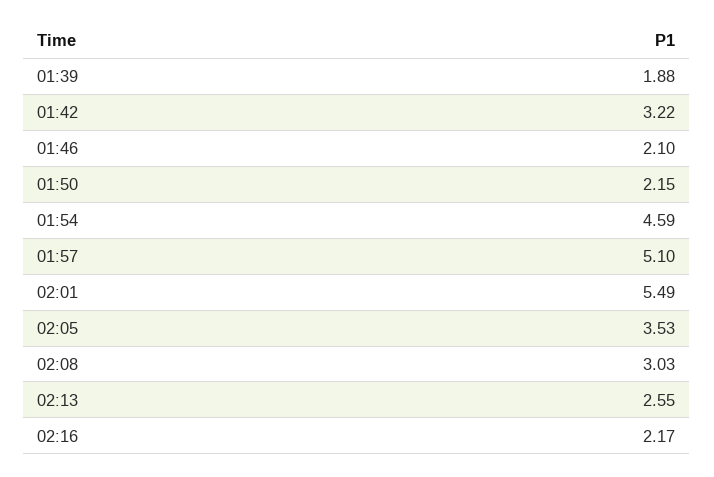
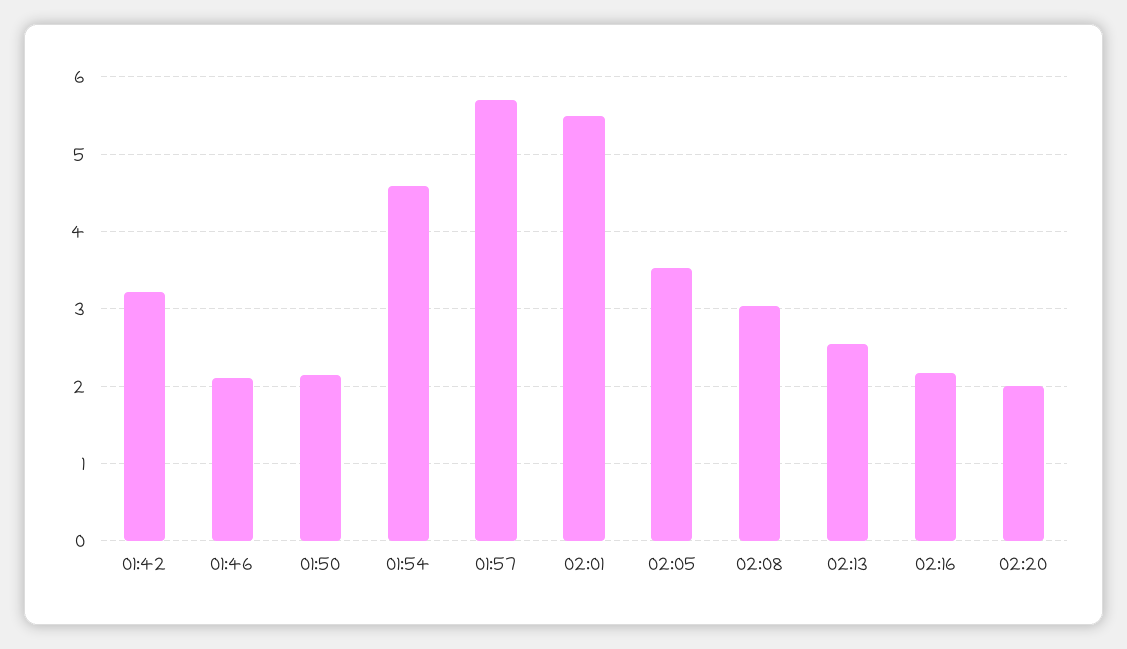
01:39: 1.88 -> none
01:57: 5.1 -> 5.7
02:20: none -> 2

